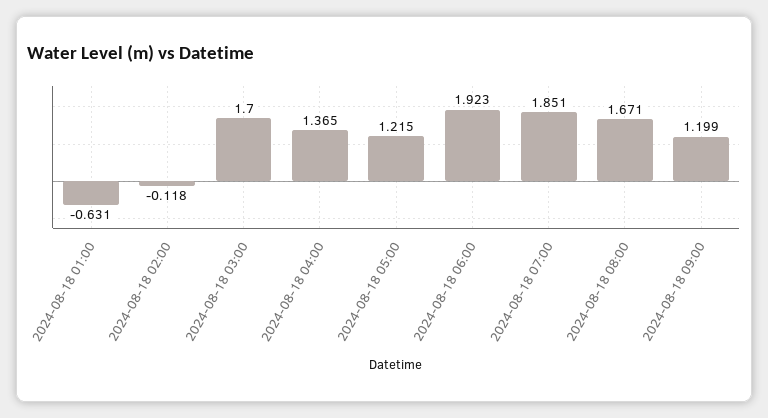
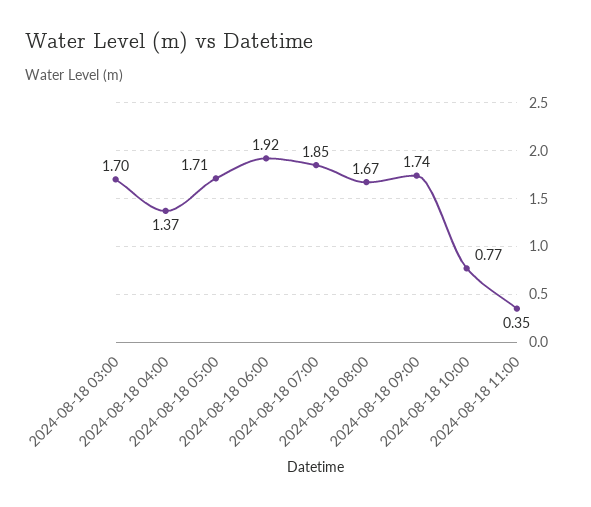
2024-08-18 01:00: -0.631 -> none
2024-08-18 02:00: -0.118 -> none
2024-08-18 05:00: 1.215 -> 1.71
2024-08-18 09:00: 1.199 -> 1.74
2024-08-18 10:00: none -> 0.77
2024-08-18 11:00: none -> 0.35

